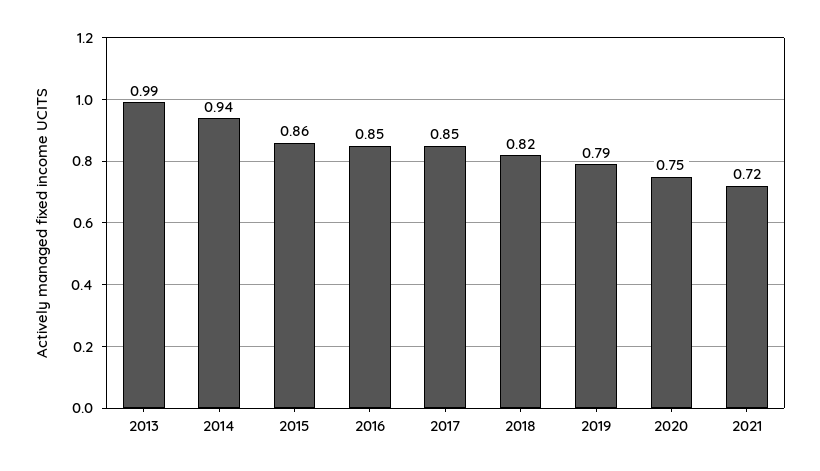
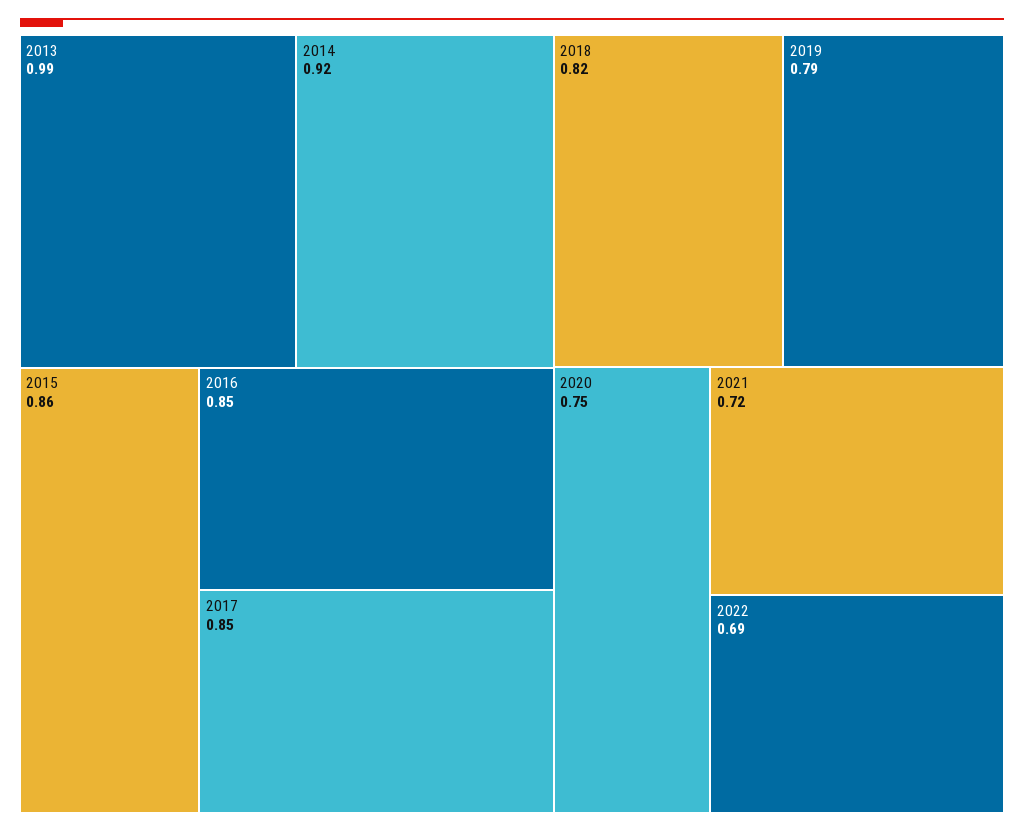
2014: 0.94 -> 0.92
2022: none -> 0.69

